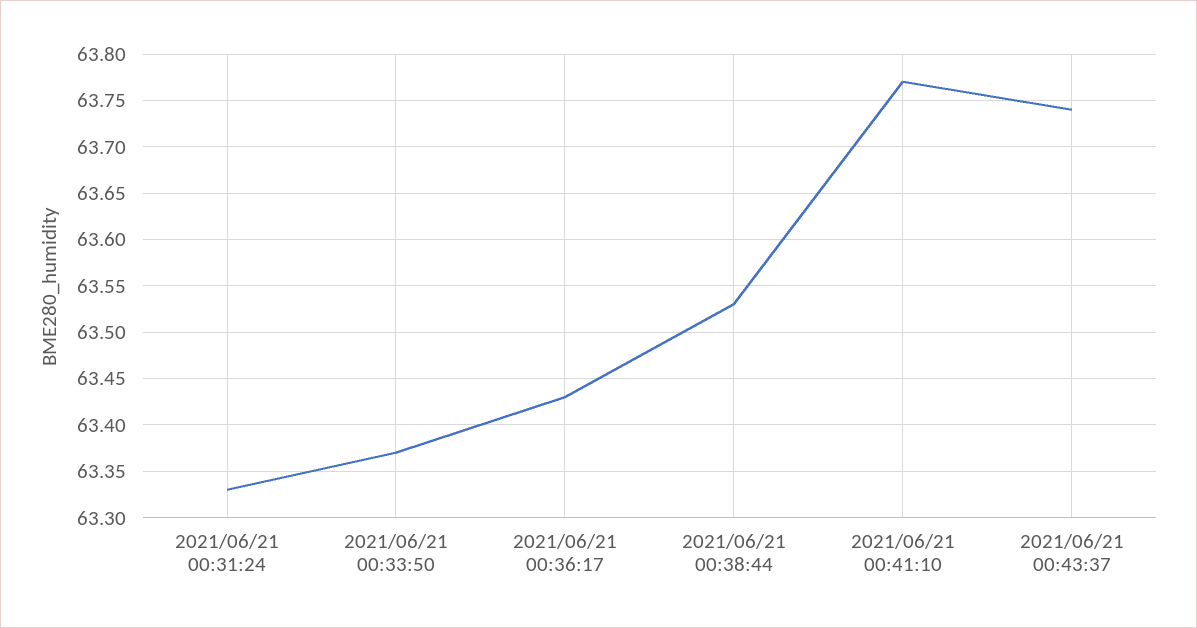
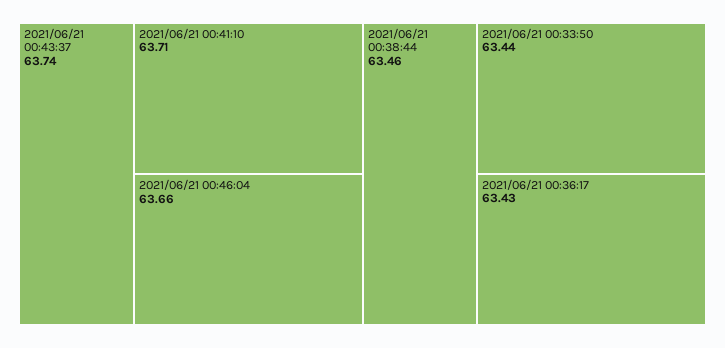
2021/06/21 00:31:24: 63.33 -> none
2021/06/21 00:33:50: 63.37 -> 63.44
2021/06/21 00:38:44: 63.53 -> 63.46
2021/06/21 00:41:10: 63.77 -> 63.71
2021/06/21 00:46:04: none -> 63.66

